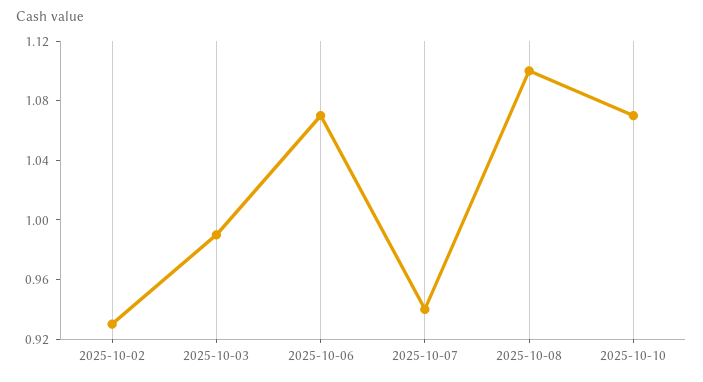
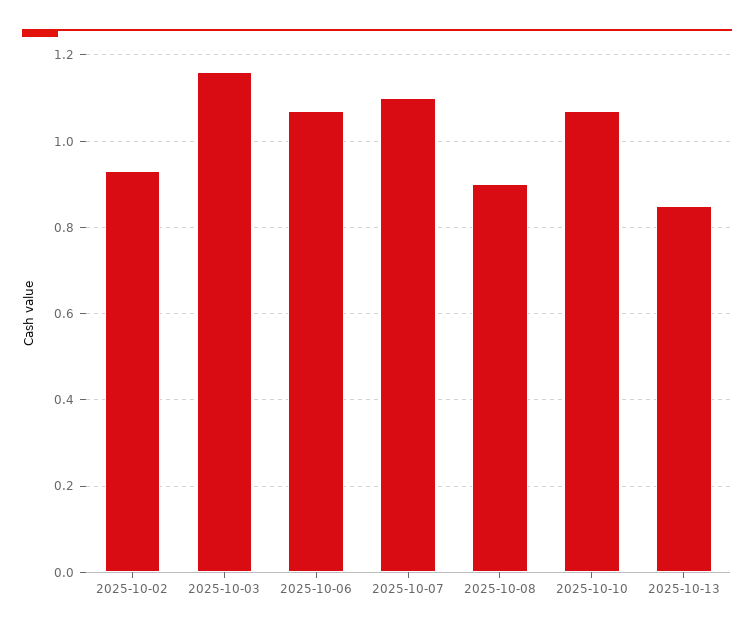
2025-10-03: 0.99 -> 1.15
2025-10-07: 0.94 -> 1.1
2025-10-08: 1.1 -> 0.9
2025-10-13: none -> 0.85

